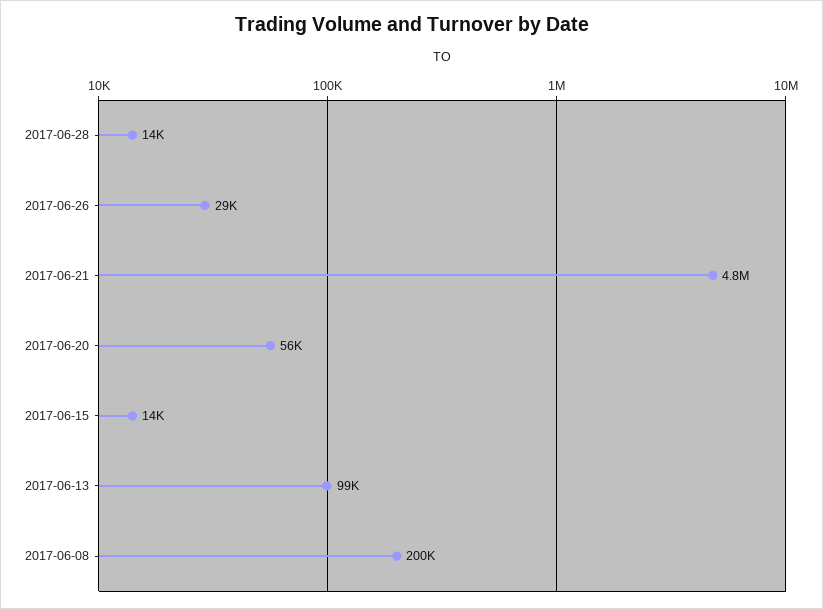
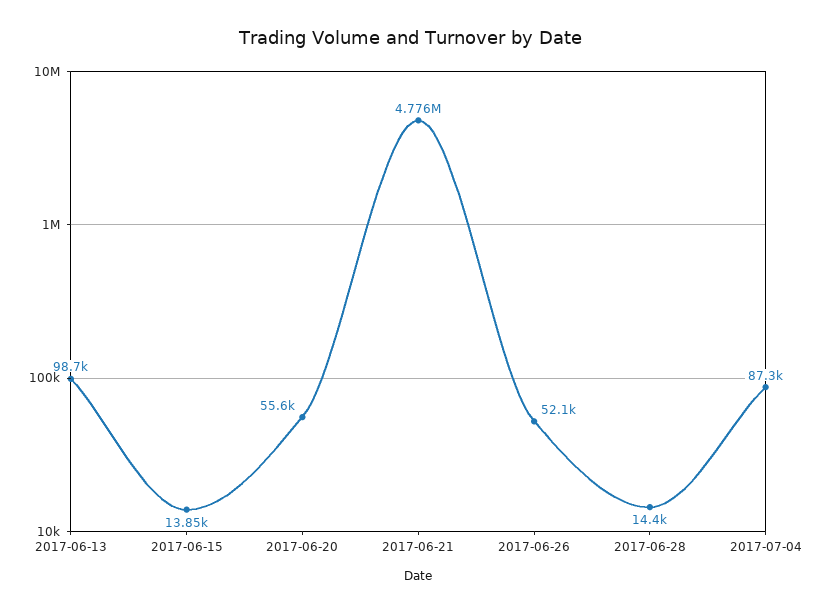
2017-06-26: 29000 -> 52100
2017-06-08: 200000 -> none
2017-07-04: none -> 87300

